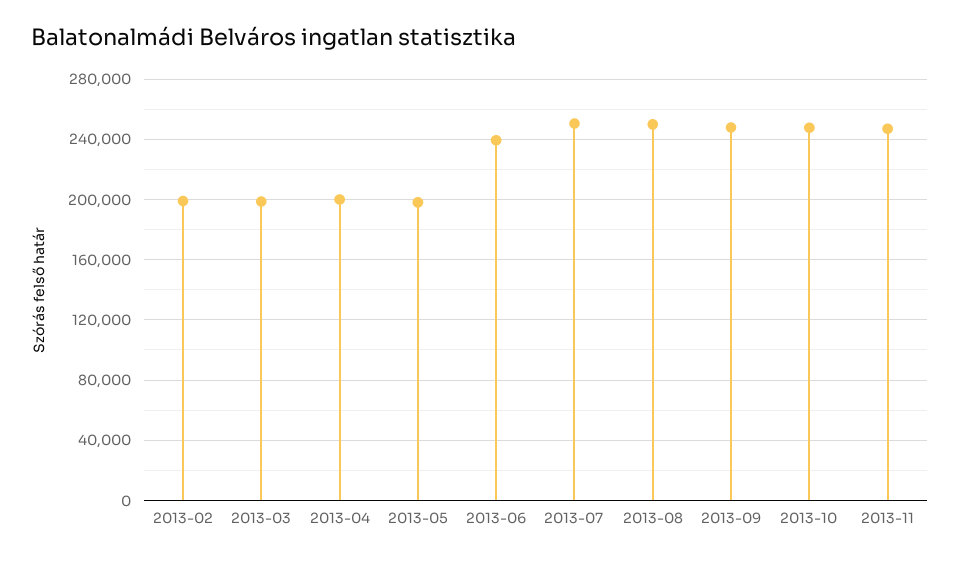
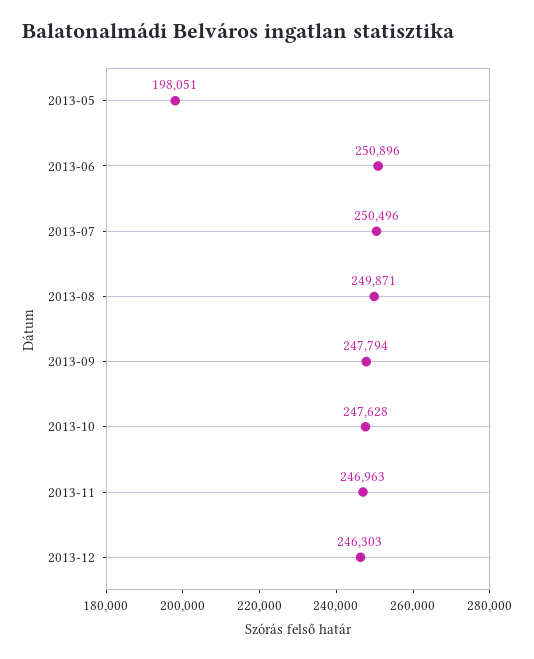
2013-02: 200000 -> none
2013-03: 200000 -> none
2013-04: 200000 -> none
2013-06: 240000 -> 250896
2013-12: none -> 246303

